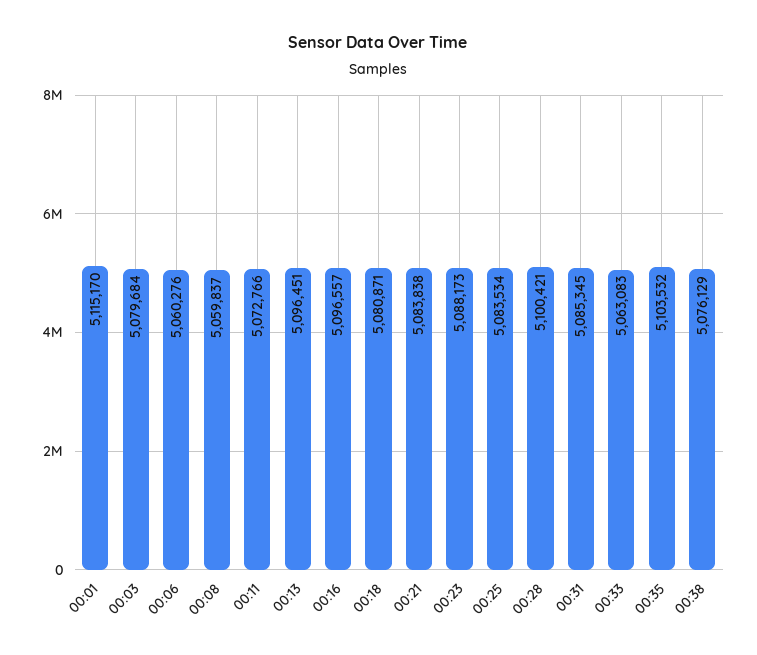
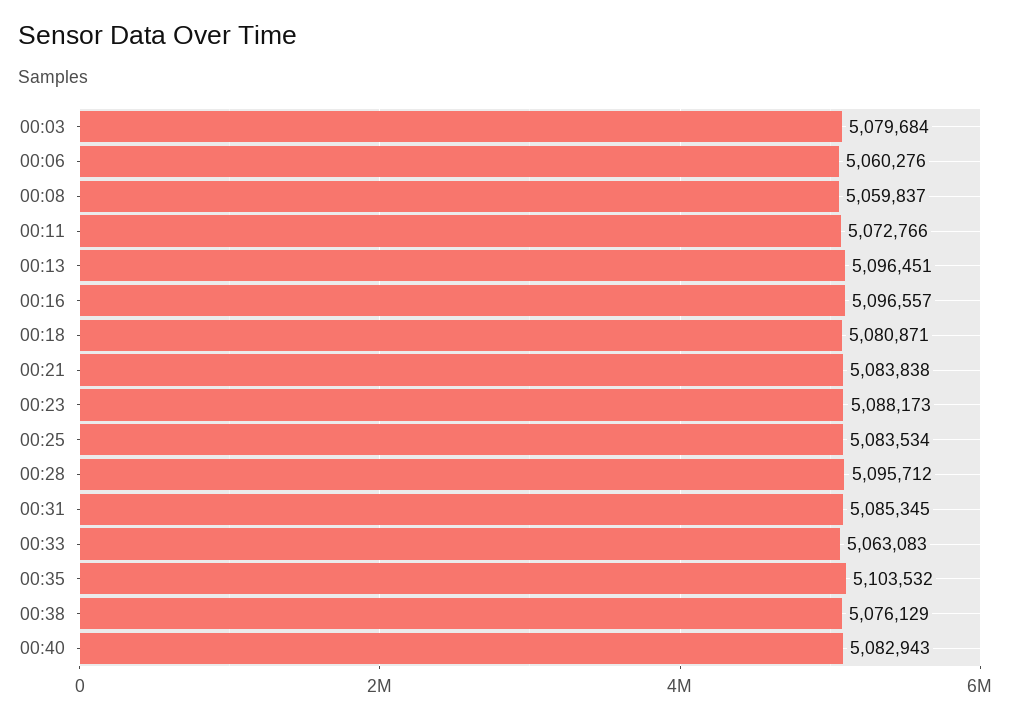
00:01: 5115170 -> none
00:28: 5100421 -> 5095712
00:40: none -> 5082943

